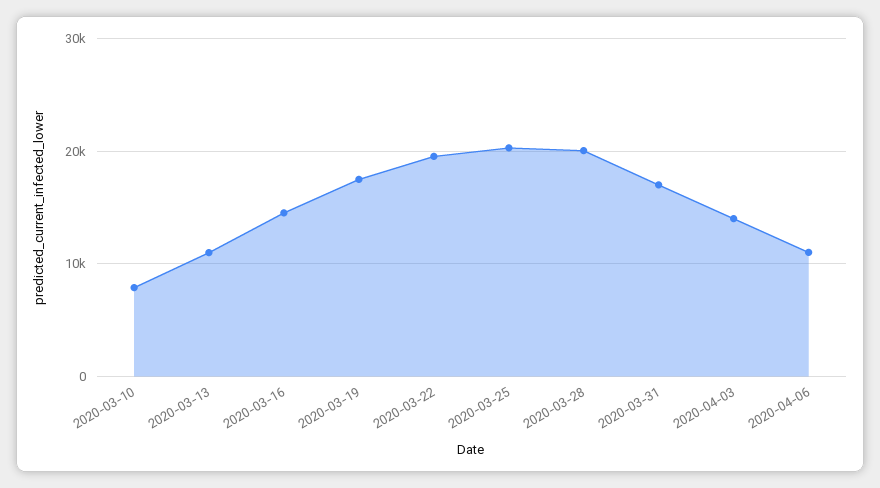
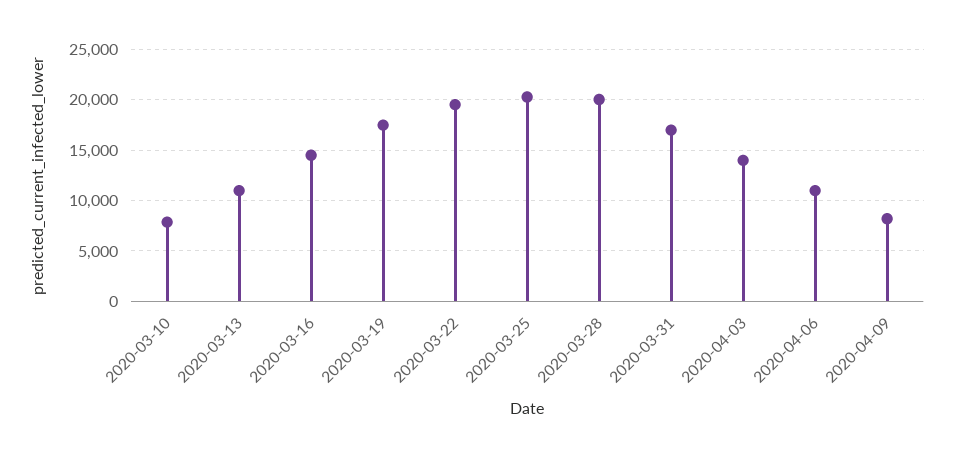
2020-04-09: none -> 8000

